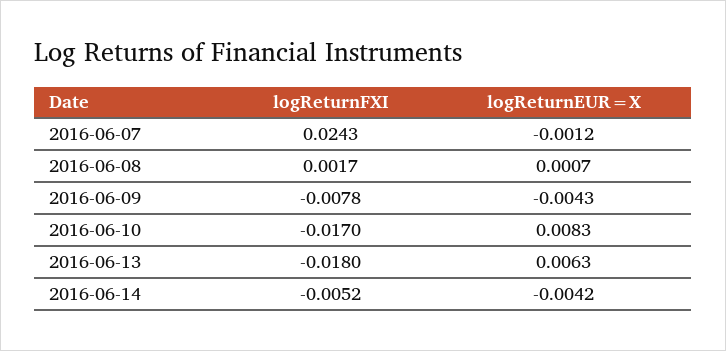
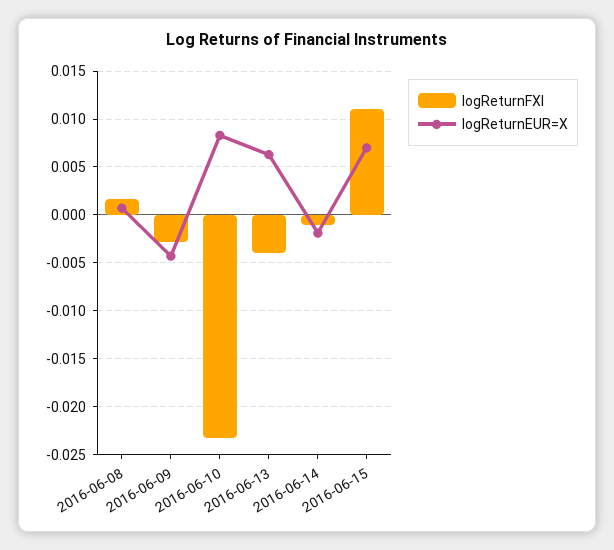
logReturnFXI, 2016-06-07: 0.0243 -> none
logReturnEUR=X, 2016-06-07: -0.0012 -> none
logReturnFXI, 2016-06-09: -0.0078 -> -0.003
logReturnFXI, 2016-06-10: -0.017 -> -0.023
logReturnFXI, 2016-06-13: -0.018 -> -0.004
logReturnFXI, 2016-06-14: -0.0052 -> -0.001
logReturnEUR=X, 2016-06-14: -0.0042 -> -0.002
logReturnFXI, 2016-06-15: none -> 0.011
logReturnEUR=X, 2016-06-15: none -> 0.007

